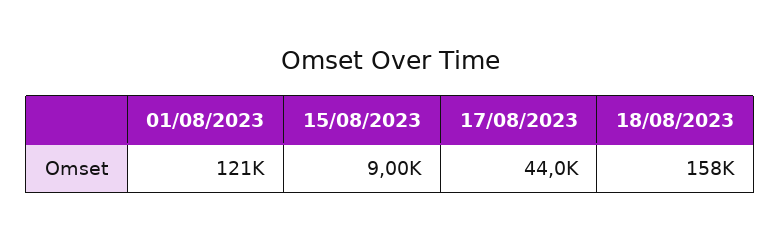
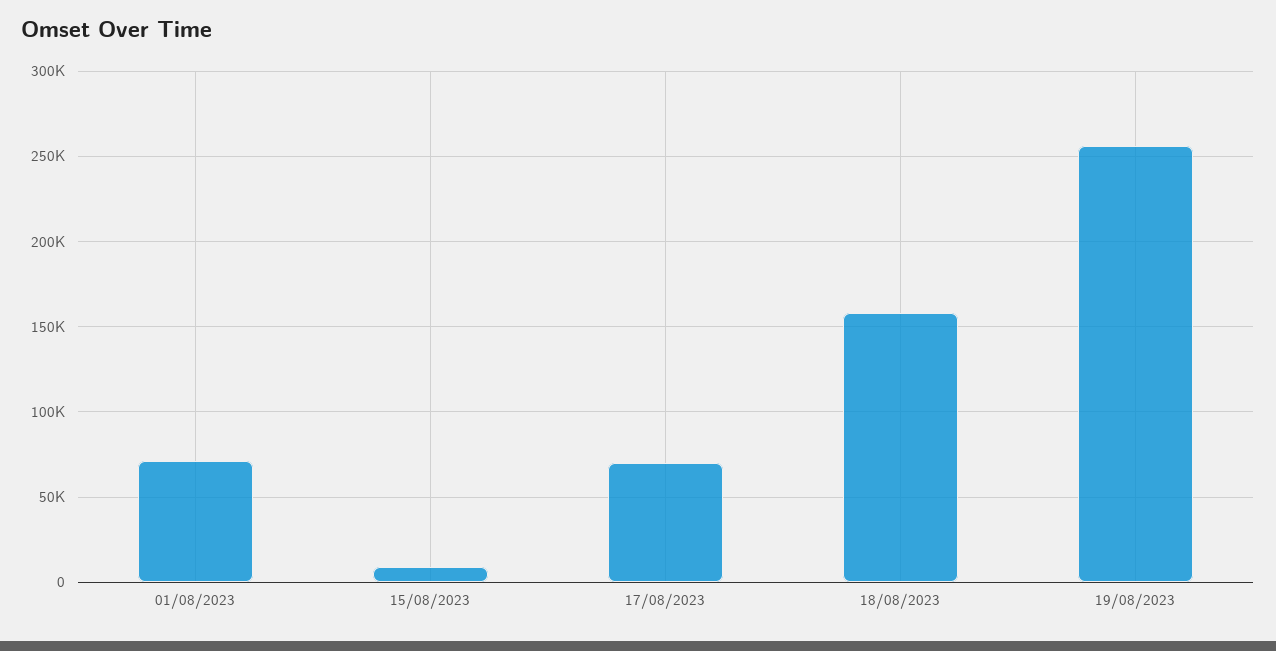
01/08/2023: 121000 -> 70000
17/08/2023: 44000 -> 70000
19/08/2023: none -> 255000

